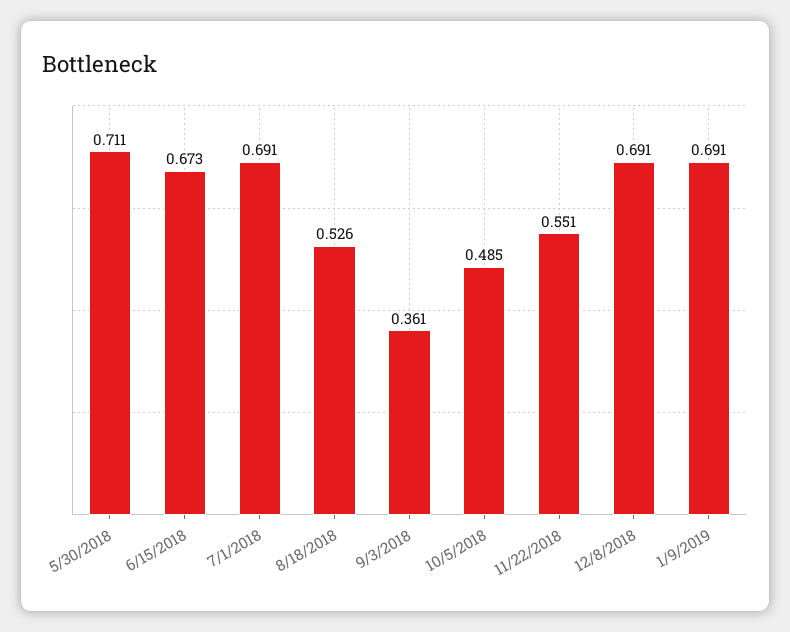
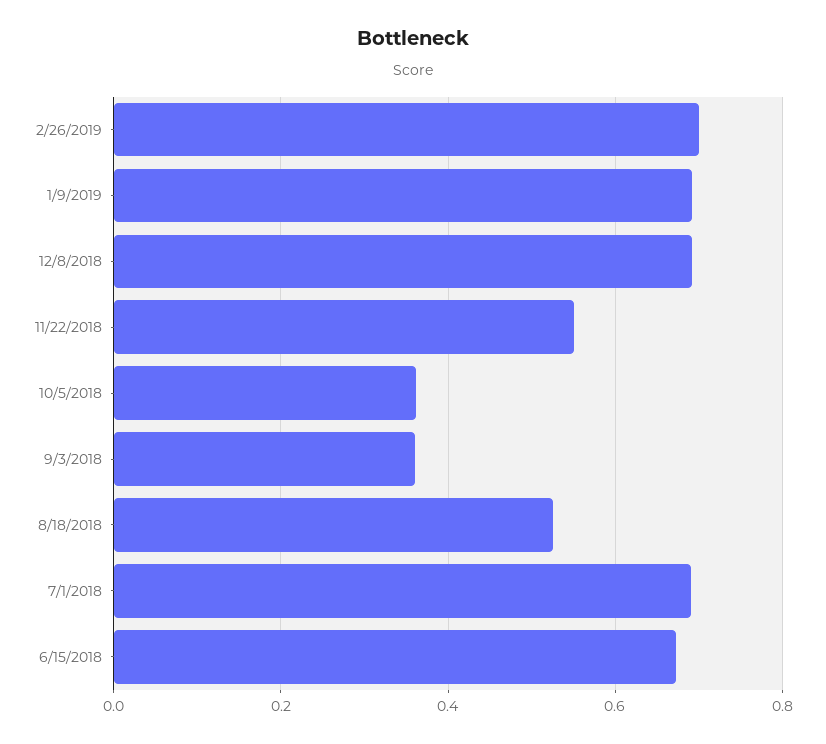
5/30/2018: 0.711 -> none
10/5/2018: 0.485 -> 0.36
2/26/2019: none -> 0.7

